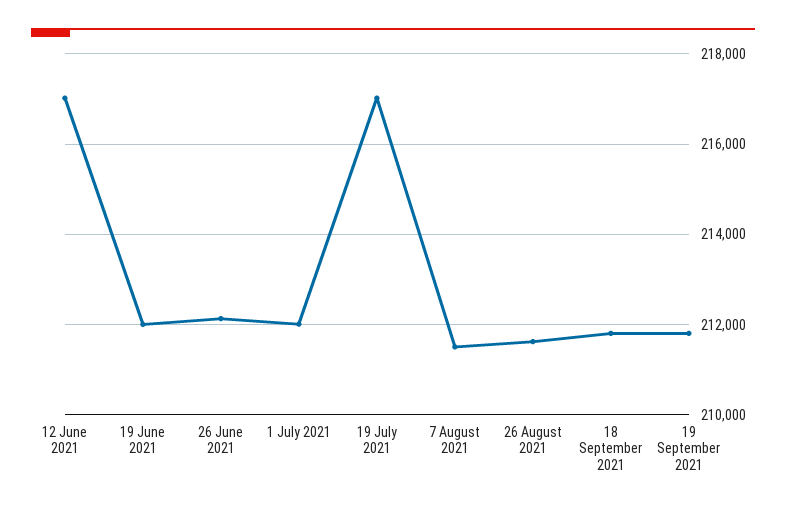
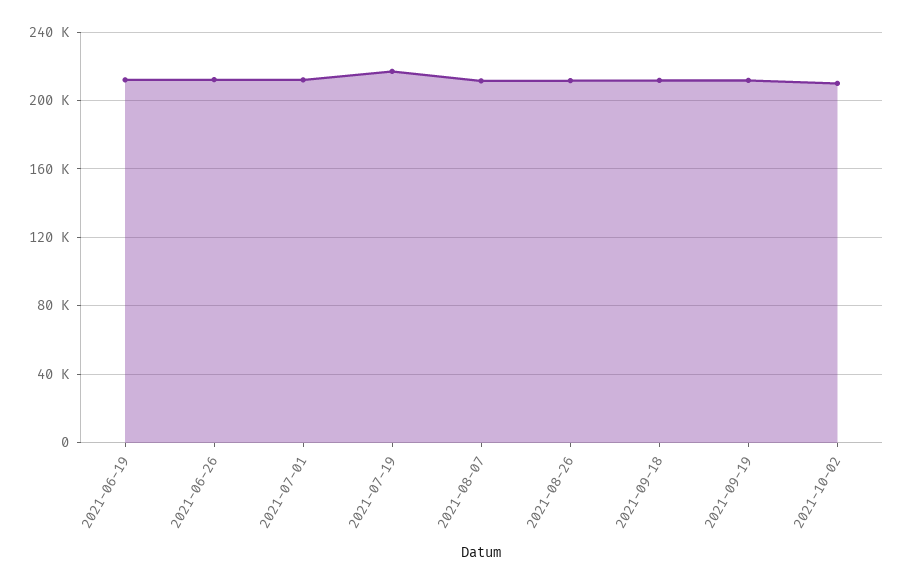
12 June 2021: 217000 -> none
2021-10-02: none -> 210000

